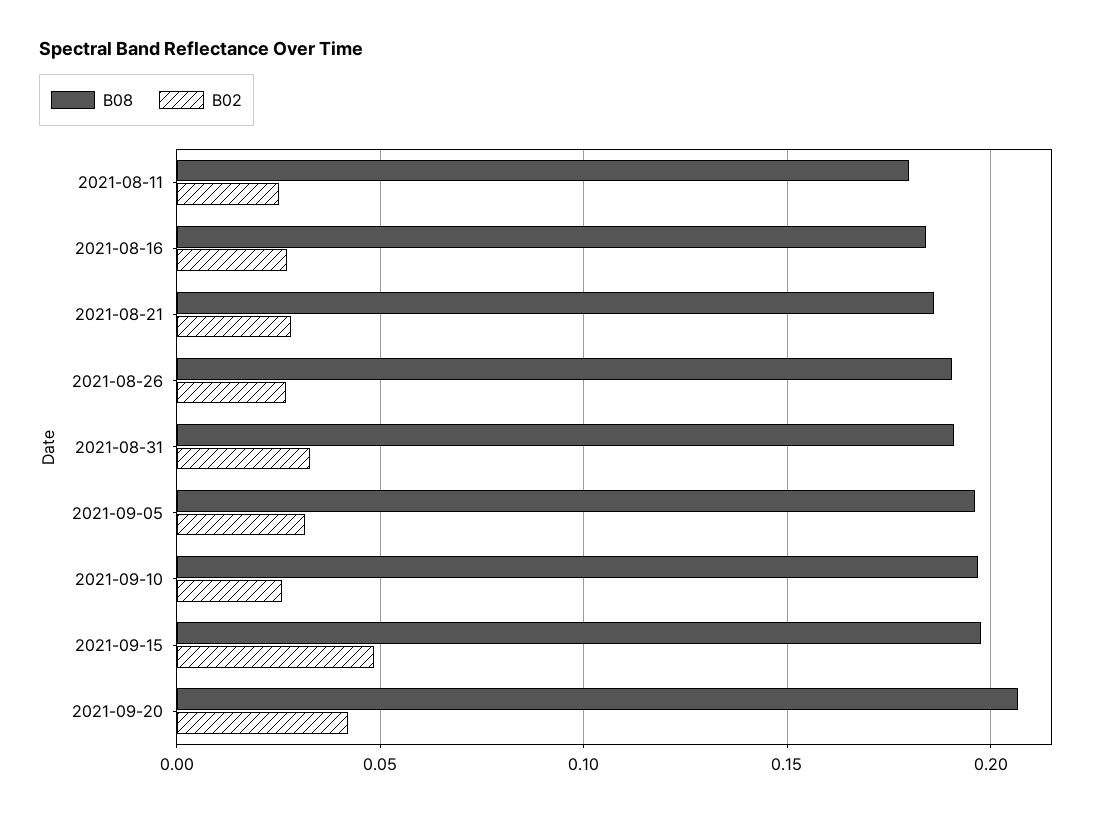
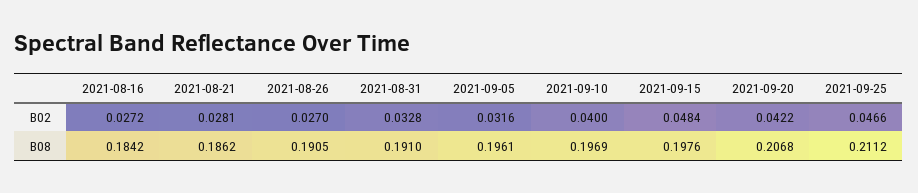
B08, 2021-08-11: 0.18 -> none
B02, 2021-08-11: 0.025 -> none
B02, 2021-09-10: 0.025 -> 0.04
B02, 2021-09-25: none -> 0.0466
B08, 2021-09-25: none -> 0.2112

